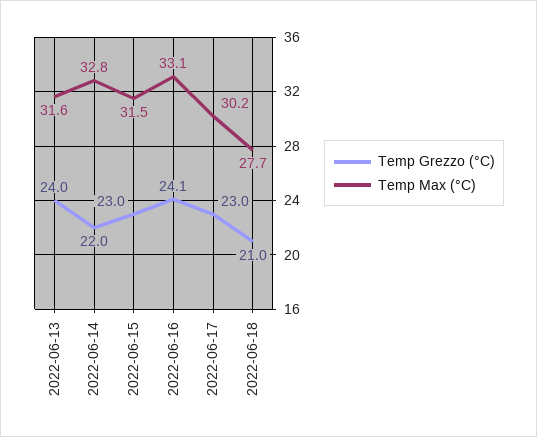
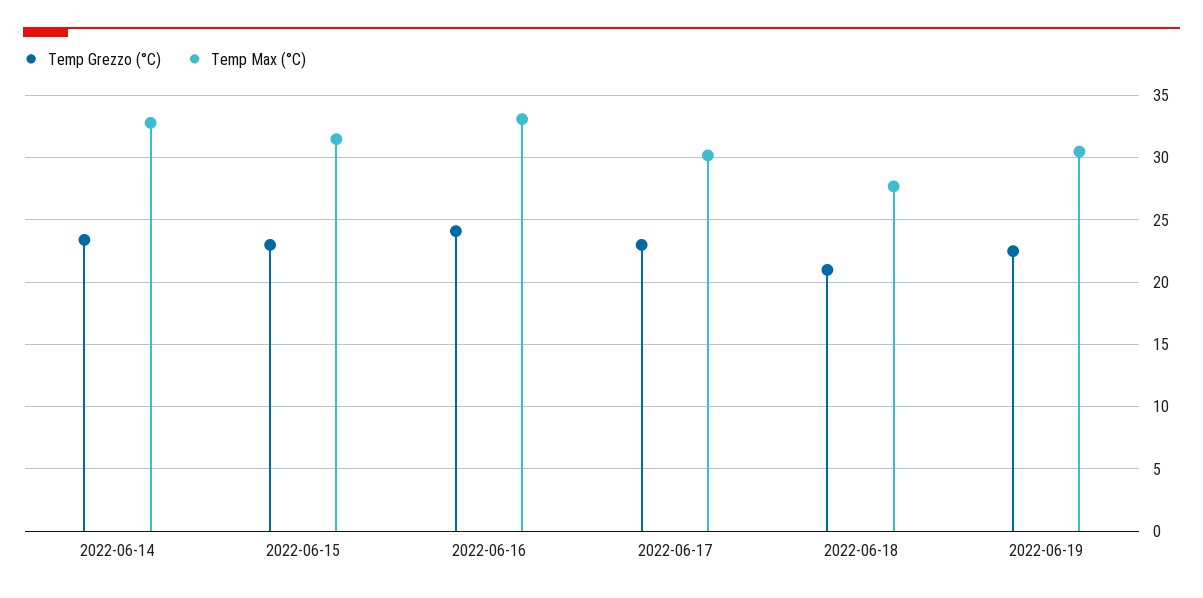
Temp Grezzo (°C), 2022-06-13: 24 -> none
Temp Max (°C), 2022-06-13: 31.6 -> none
Temp Grezzo (°C), 2022-06-14: 22 -> 23.5
Temp Grezzo (°C), 2022-06-19: none -> 22.5
Temp Max (°C), 2022-06-19: none -> 30.5

